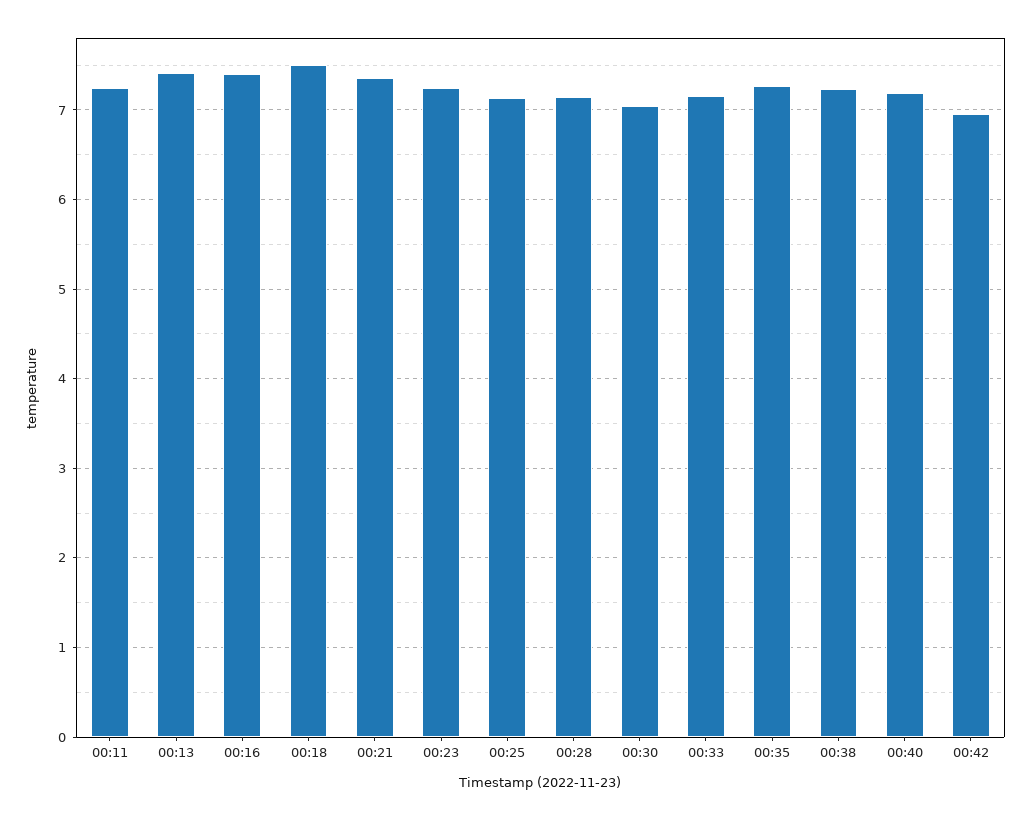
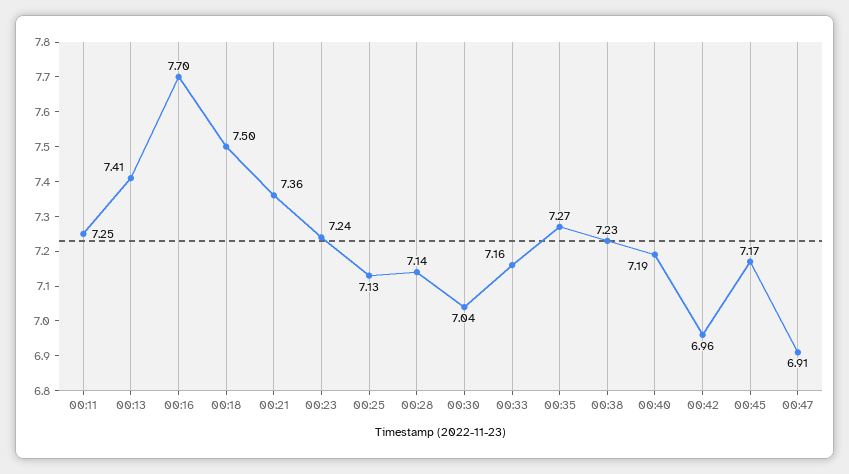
00:16: 7.4 -> 7.7
00:45: none -> 7.17
00:47: none -> 6.91

